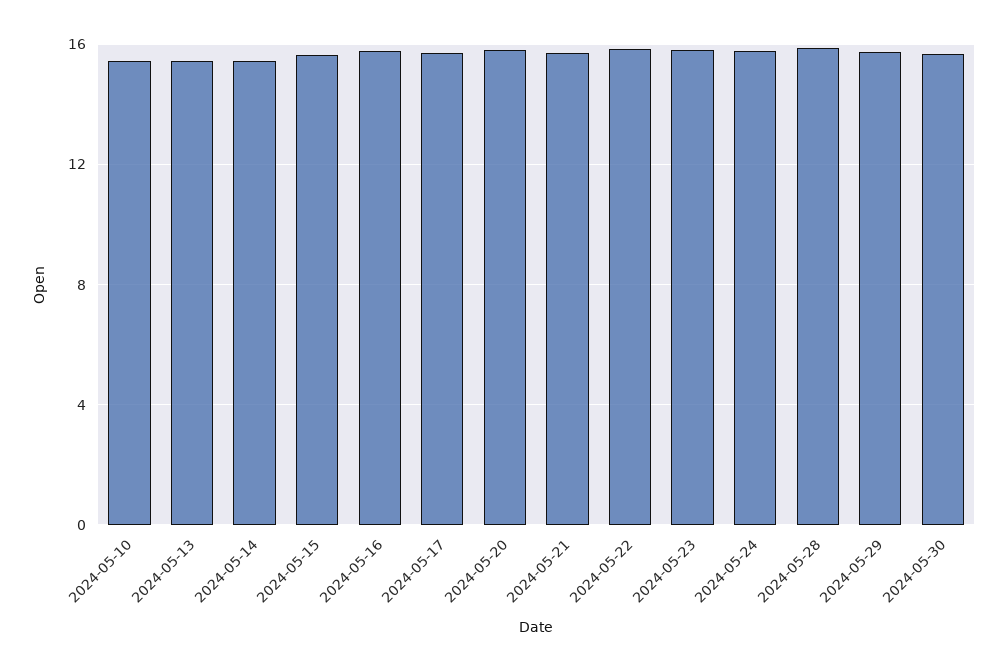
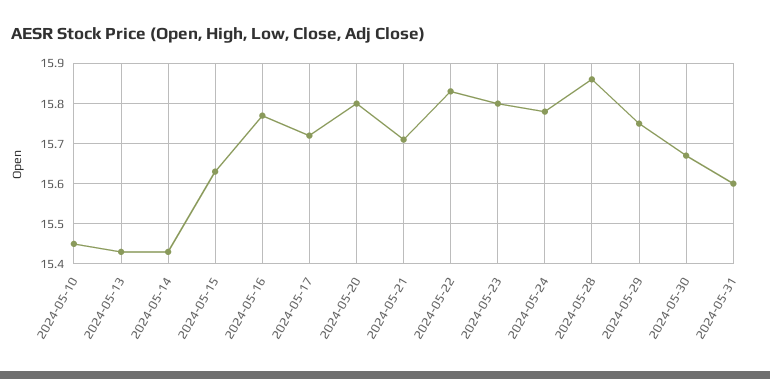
2024-05-31: none -> 15.6

